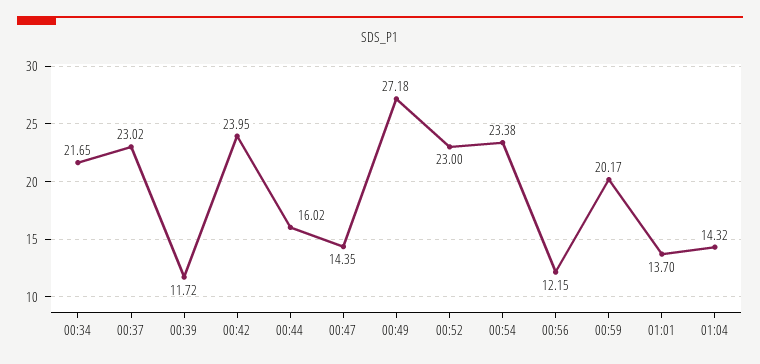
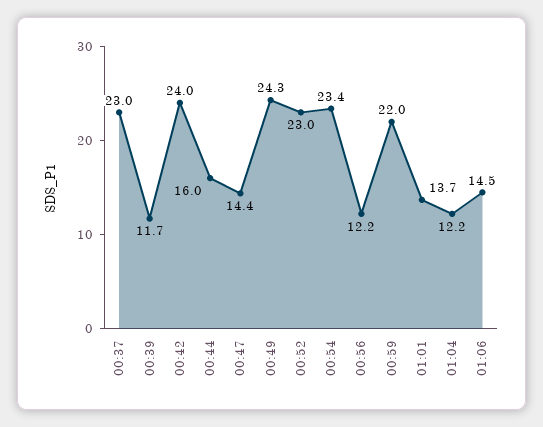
00:34: 21.65 -> none
00:49: 27.18 -> 24.3
00:59: 20.17 -> 22
01:04: 14.32 -> 12.2
01:06: none -> 14.5

